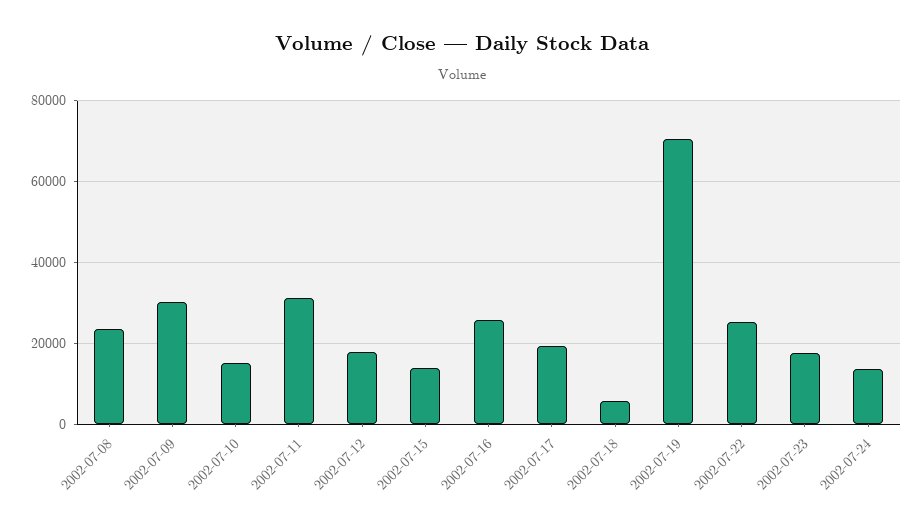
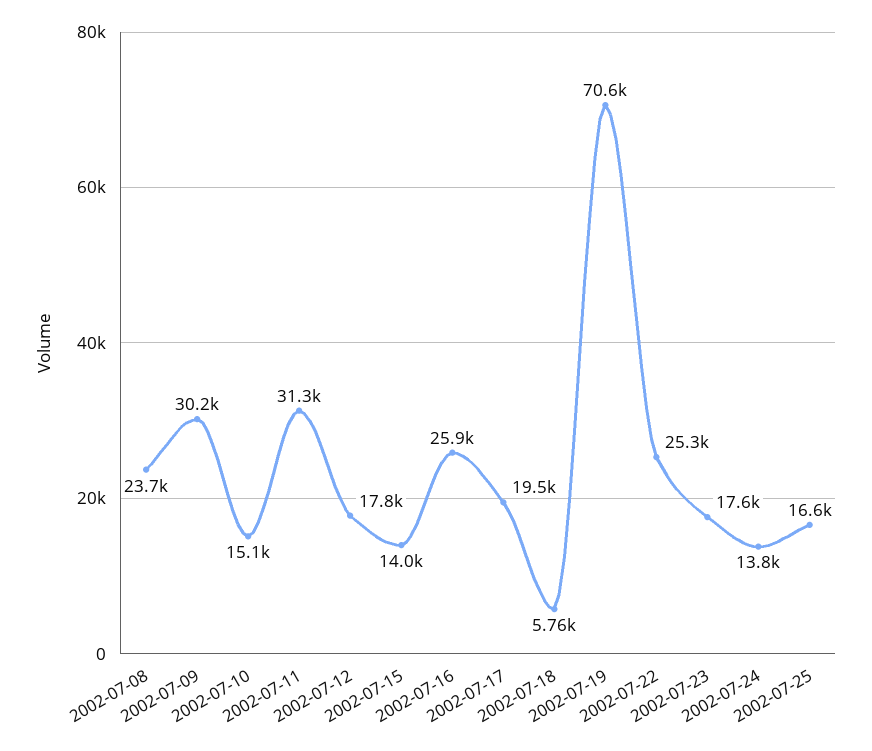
2002-07-25: none -> 16600

